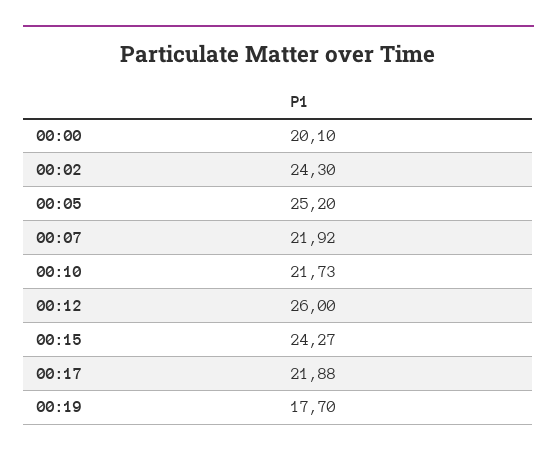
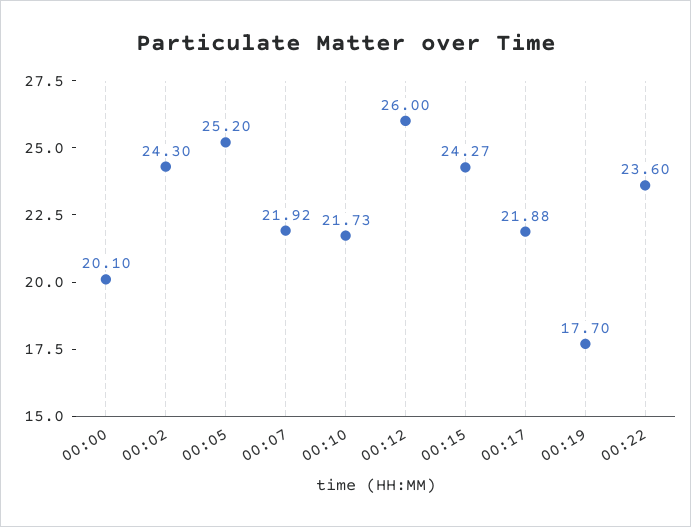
00:22: none -> 23.6

